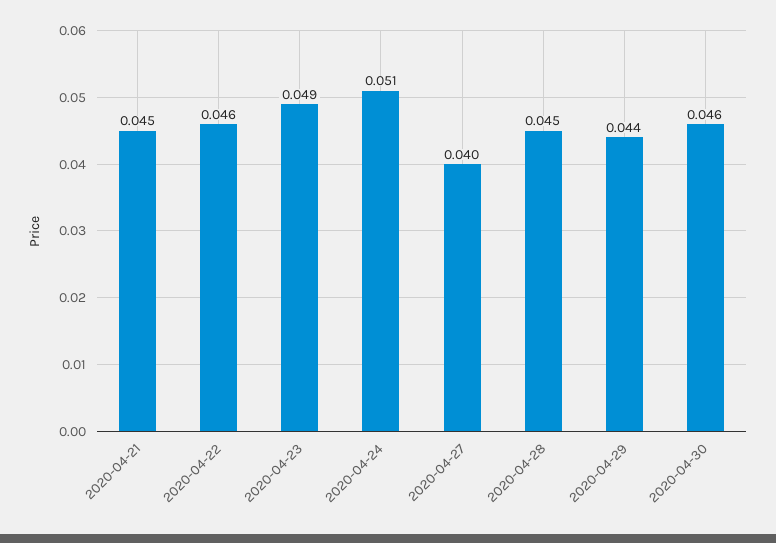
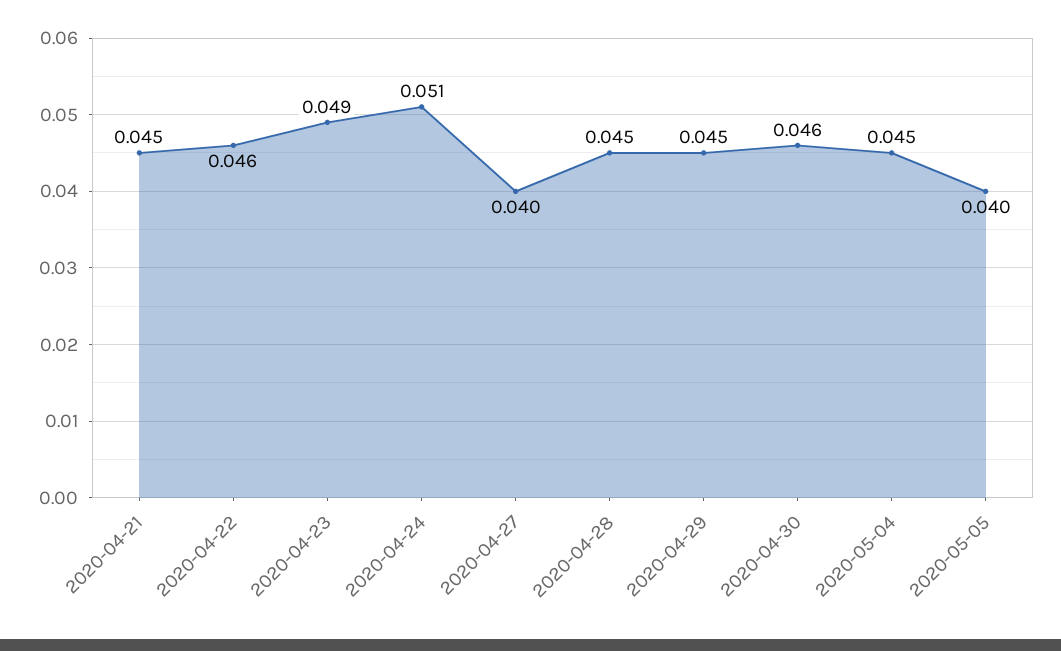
2020-04-29: 0.044 -> 0.045
2020-05-04: none -> 0.045
2020-05-05: none -> 0.04

